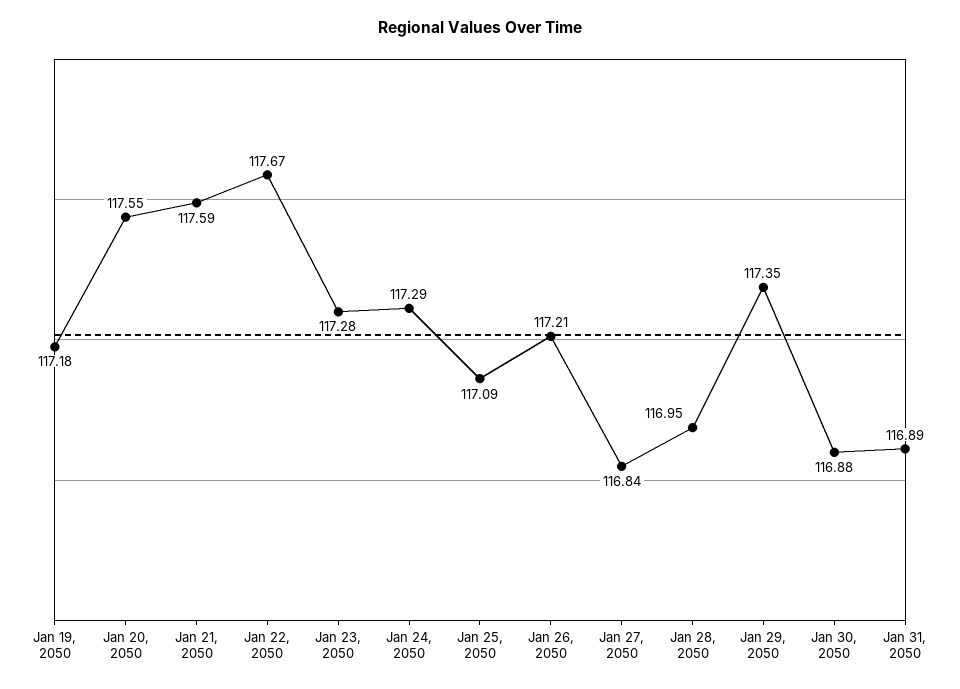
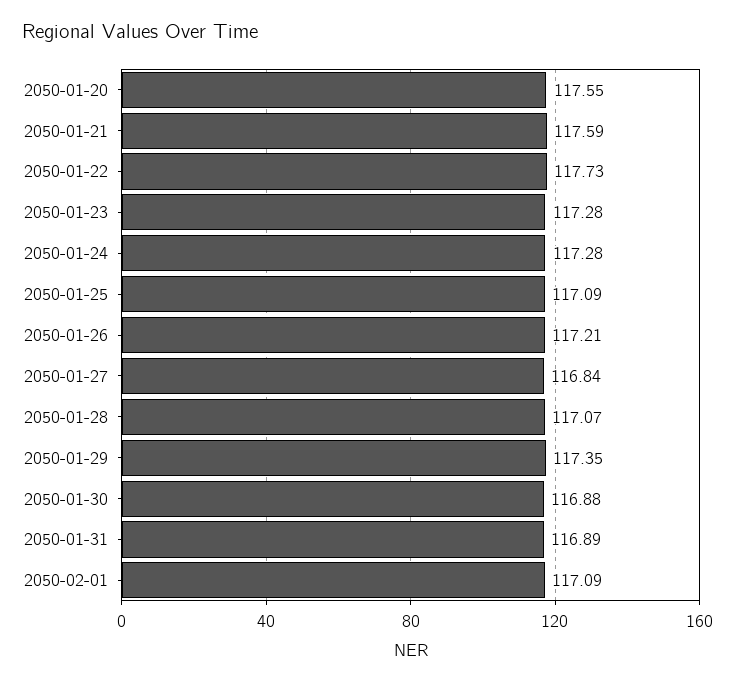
Jan 19, 2050: 117.18 -> none
Jan 22, 2050: 117.67 -> 117.73
Jan 24, 2050: 117.29 -> 117.28
Jan 28, 2050: 116.95 -> 117.07
2050-02-01: none -> 117.09

